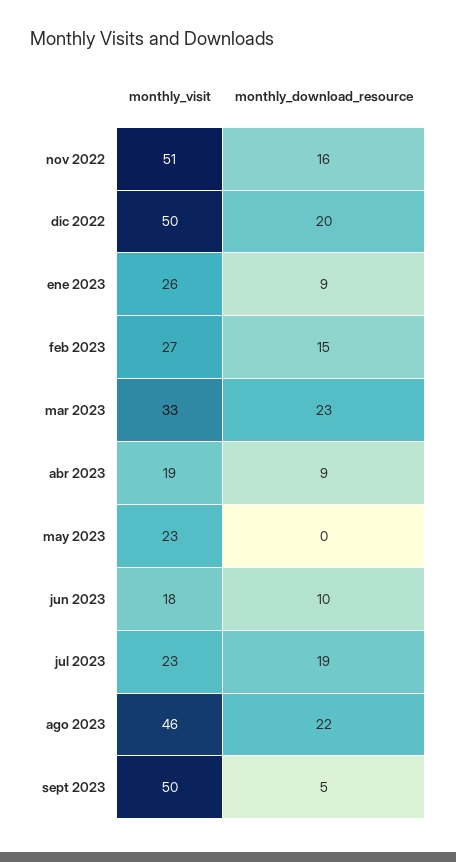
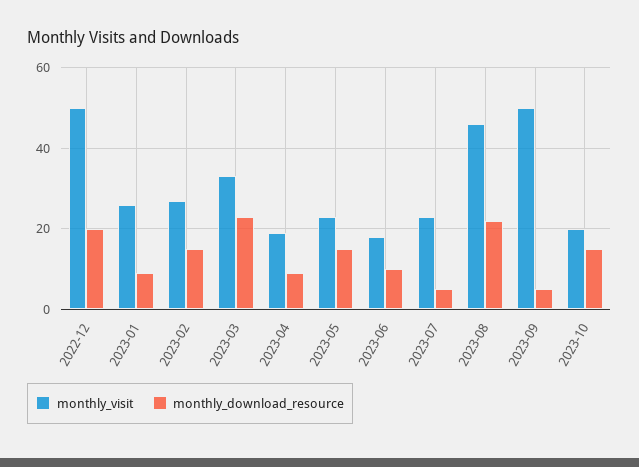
monthly_visit, nov 2022: 51 -> none
monthly_download_resource, nov 2022: 16 -> none
monthly_download_resource, may 2023: 0 -> 15
monthly_download_resource, jul 2023: 19 -> 5
monthly_visit, 2023-10: none -> 20
monthly_download_resource, 2023-10: none -> 15

